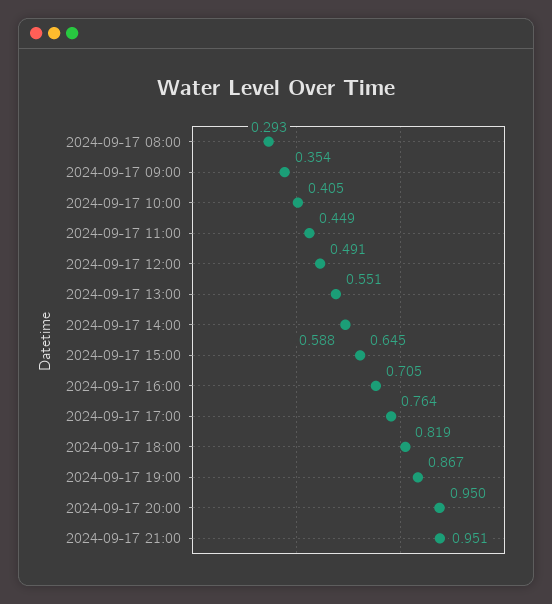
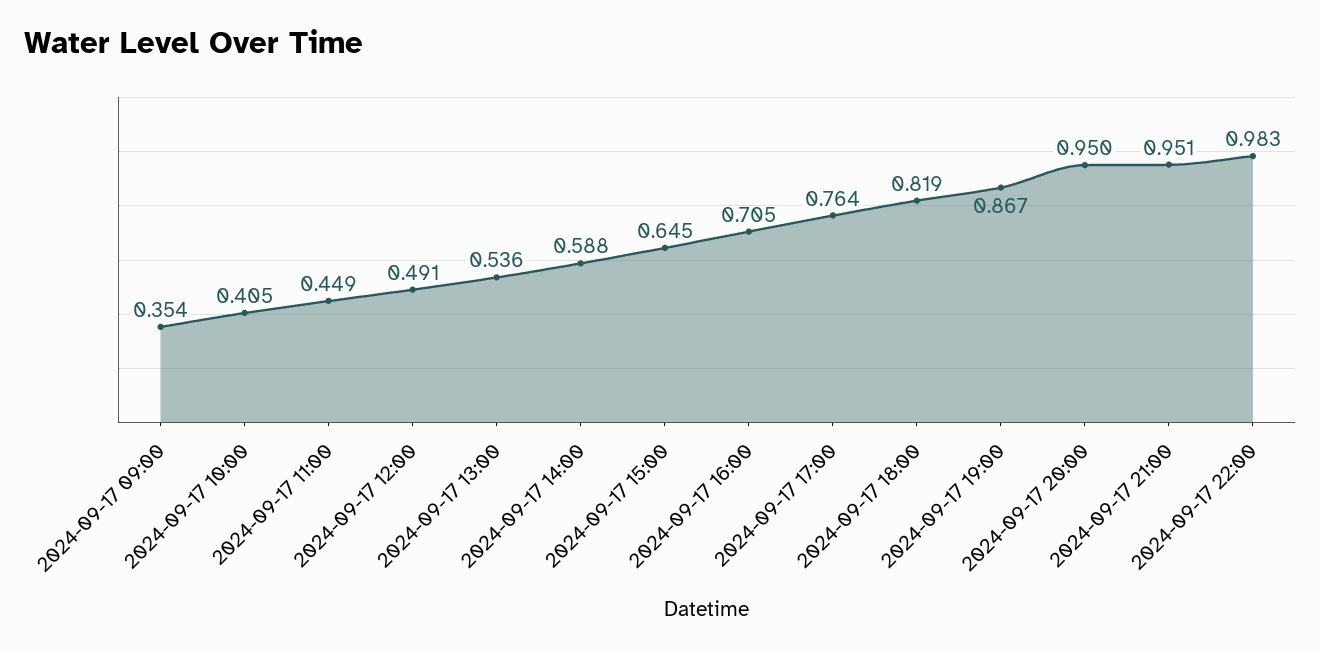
2024-09-17 08:00: 0.293 -> none
2024-09-17 13:00: 0.551 -> 0.536
2024-09-17 22:00: none -> 0.983

